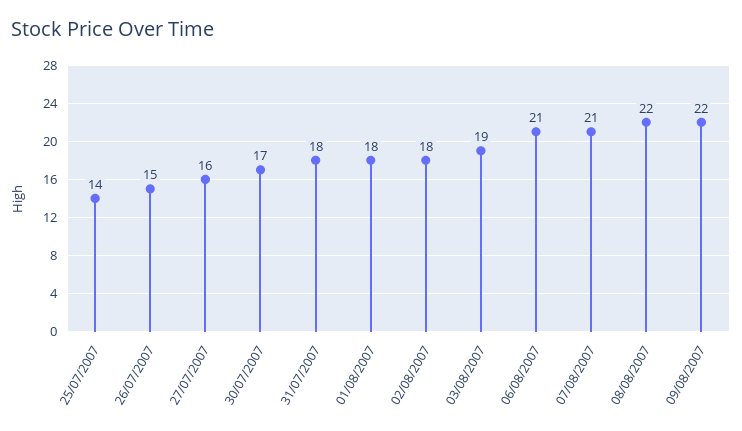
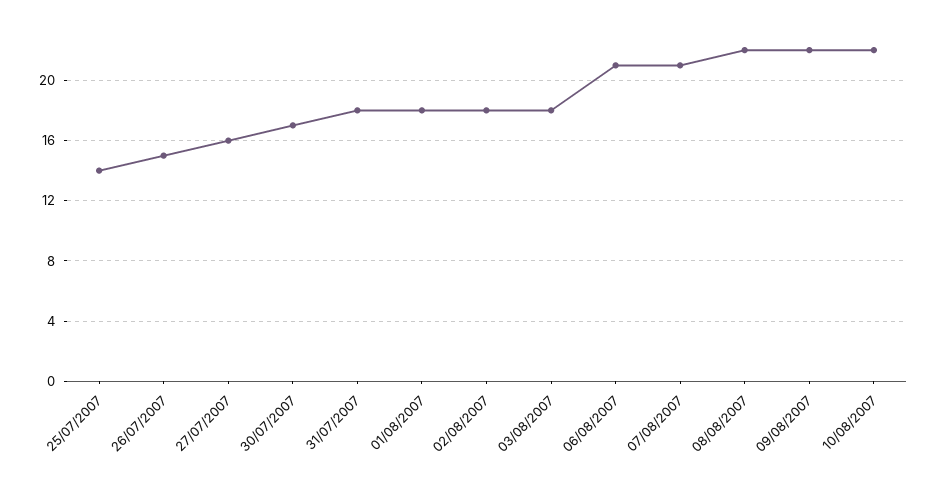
03/08/2007: 19 -> 18
10/08/2007: none -> 22

